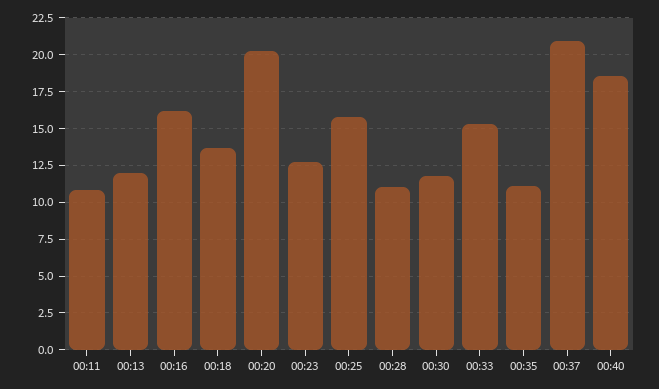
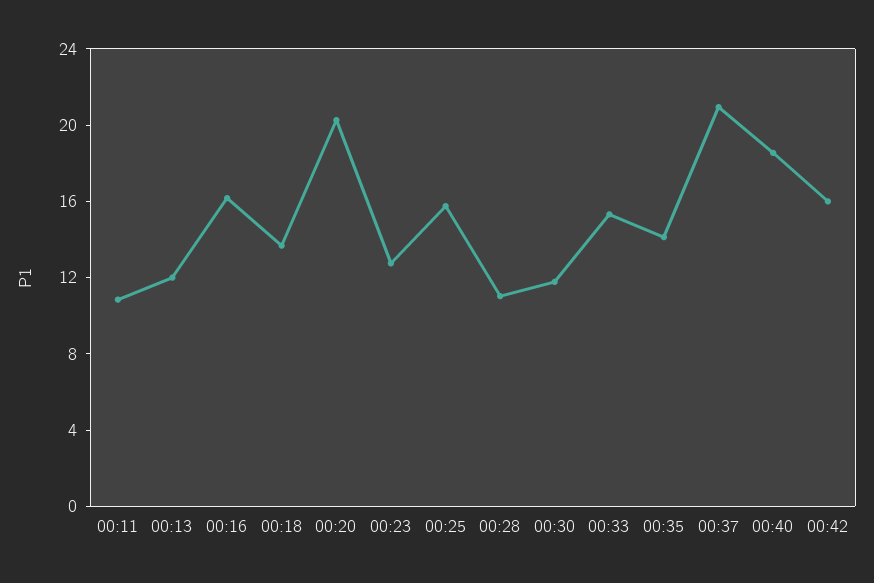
00:35: 11 -> 14
00:42: none -> 16

